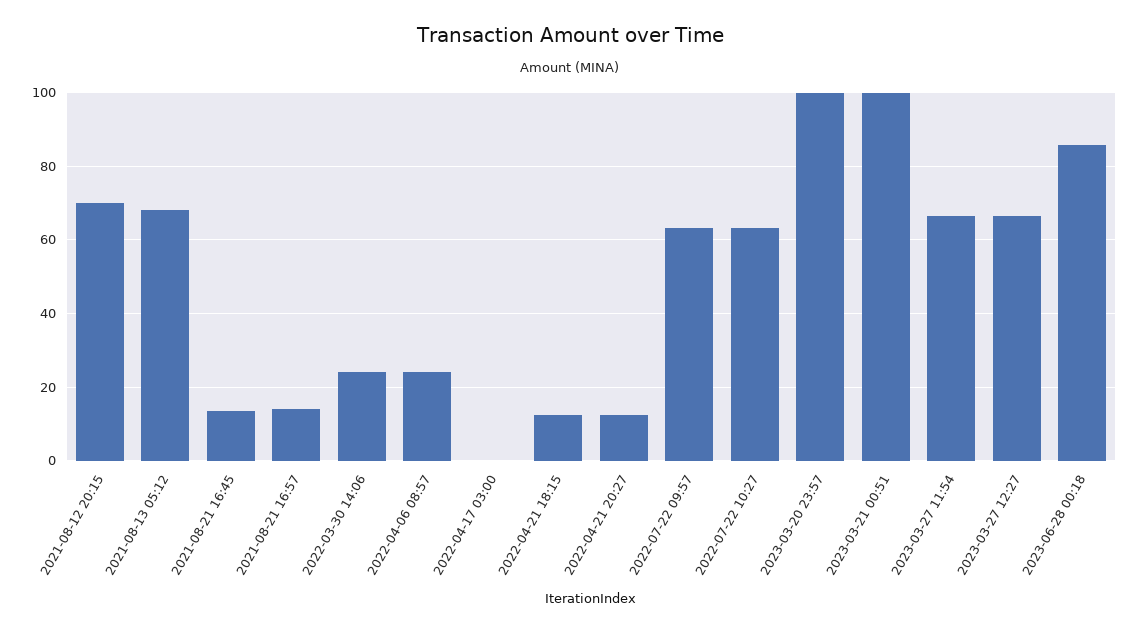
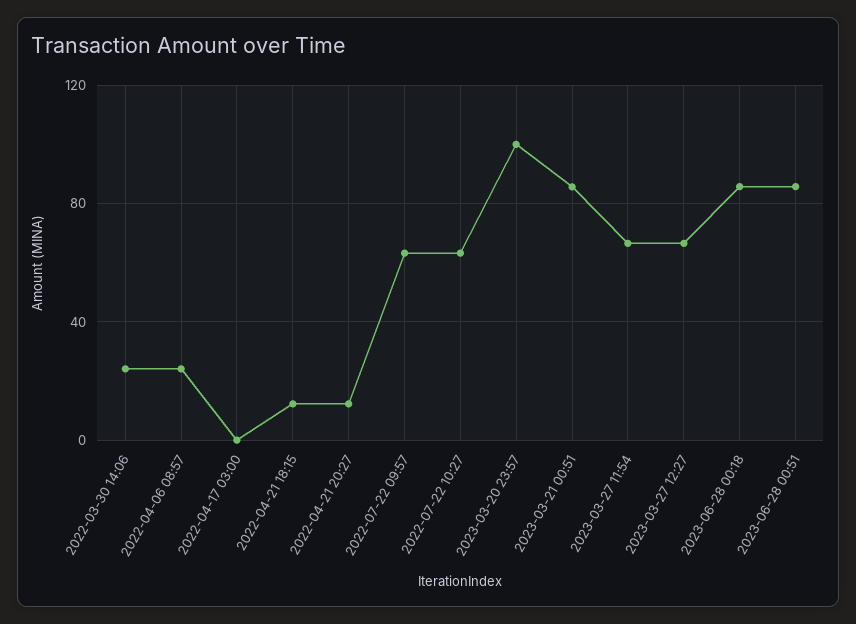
2021-08-12 20:15: 70 -> none
2021-08-13 05:12: 68 -> none
2021-08-21 16:45: 14 -> none
2021-08-21 16:57: 14 -> none
2023-03-21 00:51: 100 -> 85
2023-06-28 00:51: none -> 85

